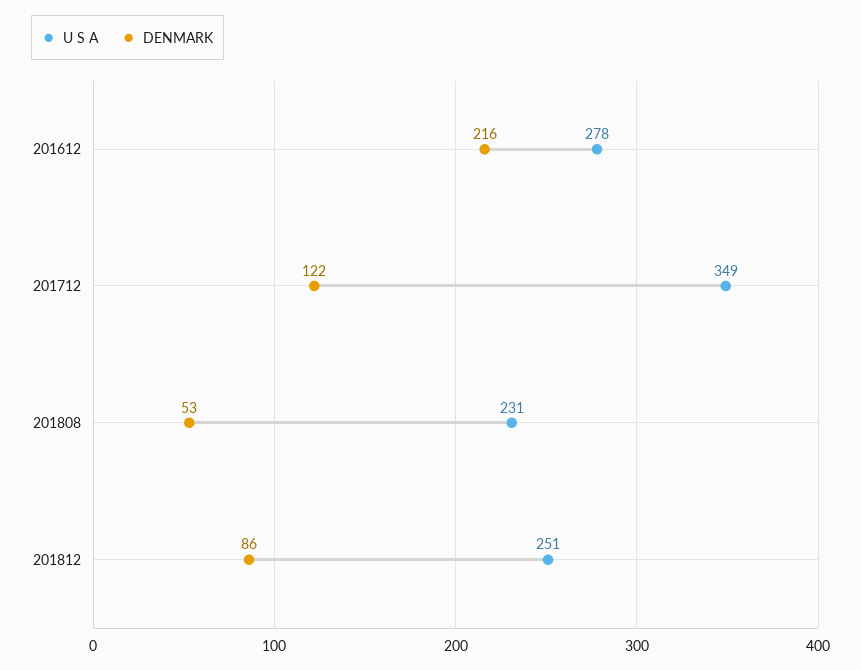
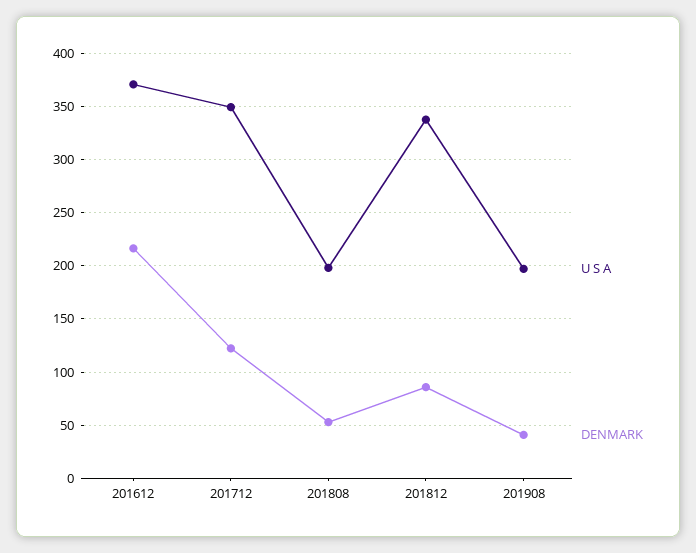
U S A, 201612: 278 -> 370
U S A, 201808: 231 -> 200
U S A, 201812: 251 -> 340
U S A, 201908: none -> 200
DENMARK, 201908: none -> 40

